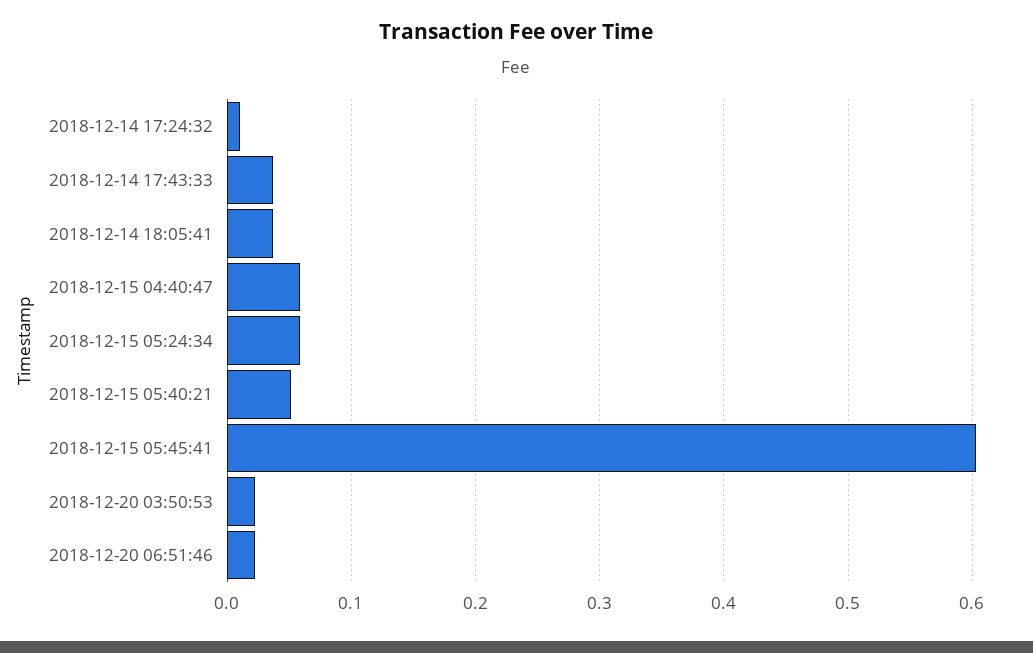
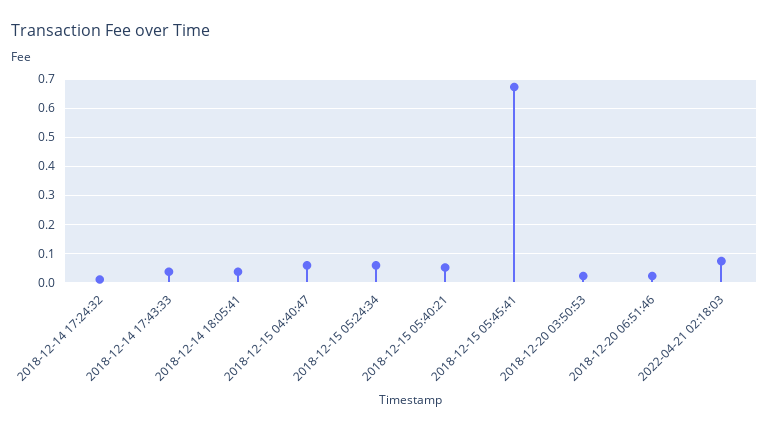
2018-12-15 05:45:41: 0.6 -> 0.675
2022-04-21 02:18:03: none -> 0.075

